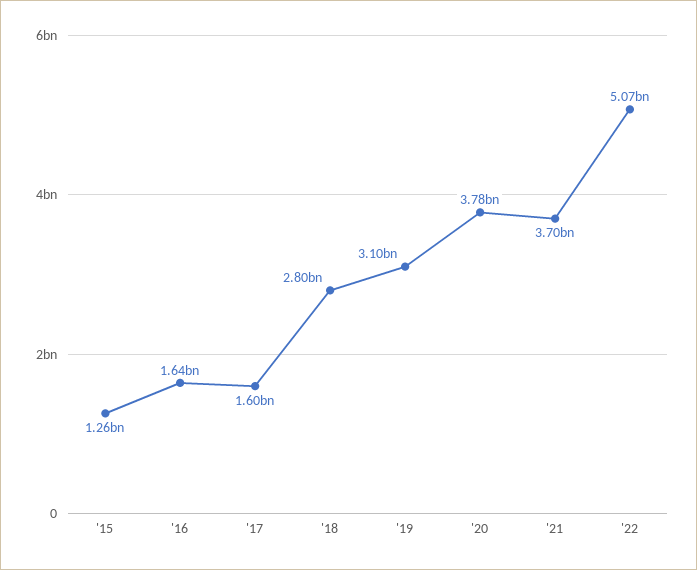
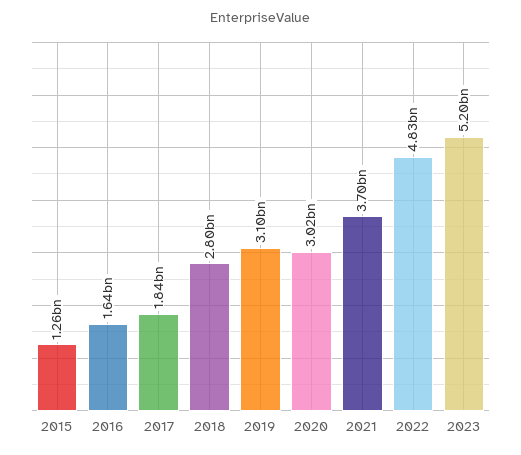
'17: 1600000000 -> 1840000000
'20: 3780000000 -> 3020000000
'22: 5070000000 -> 4830000000
2023: none -> 5200000000

